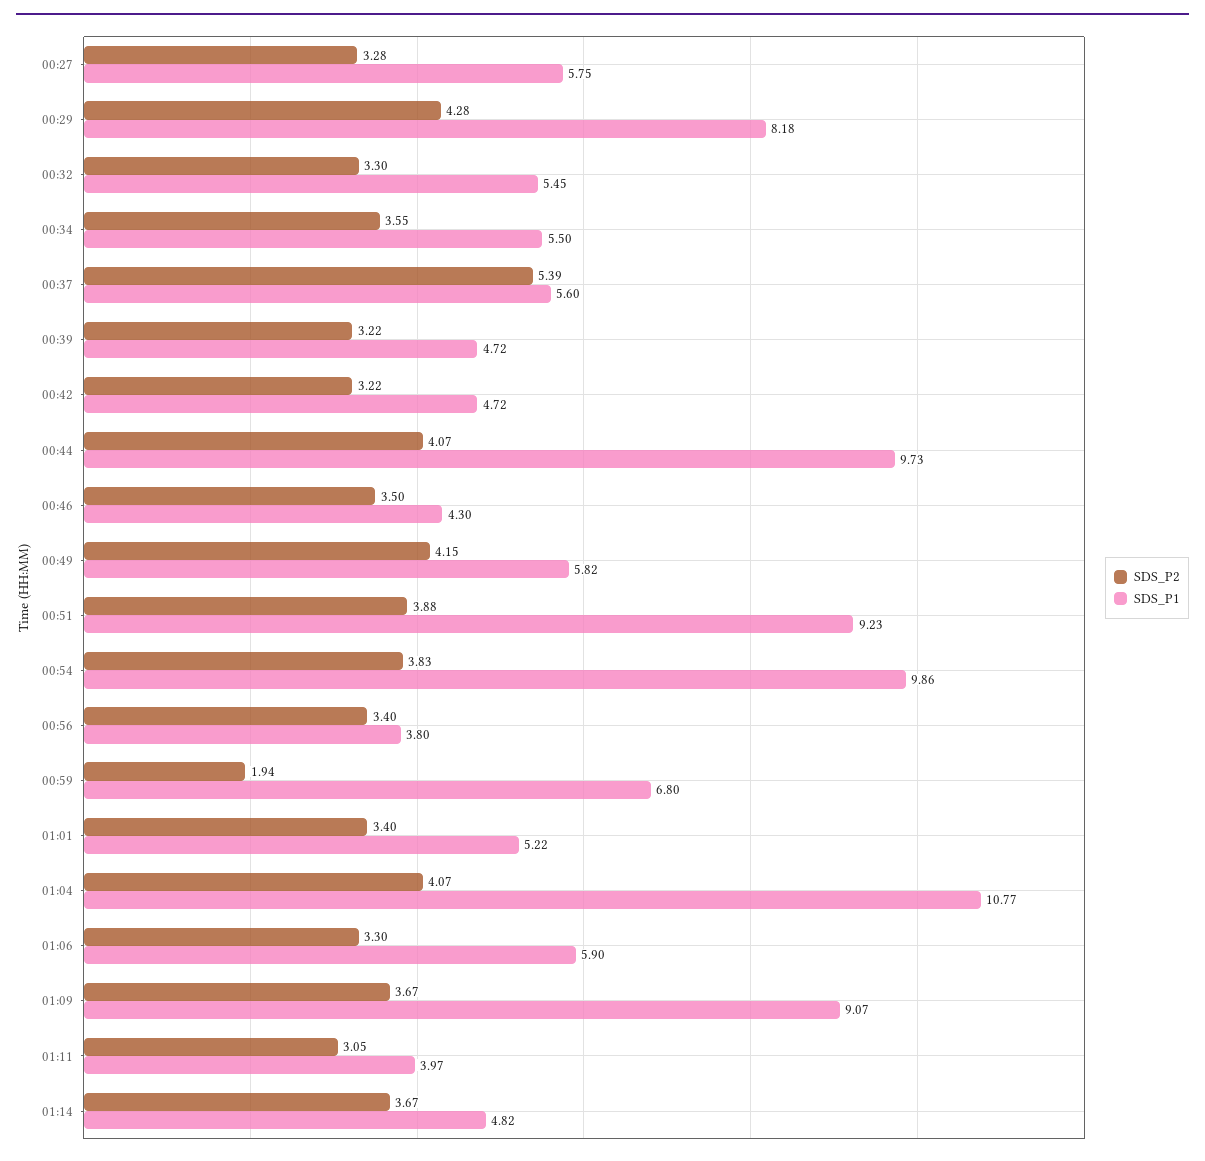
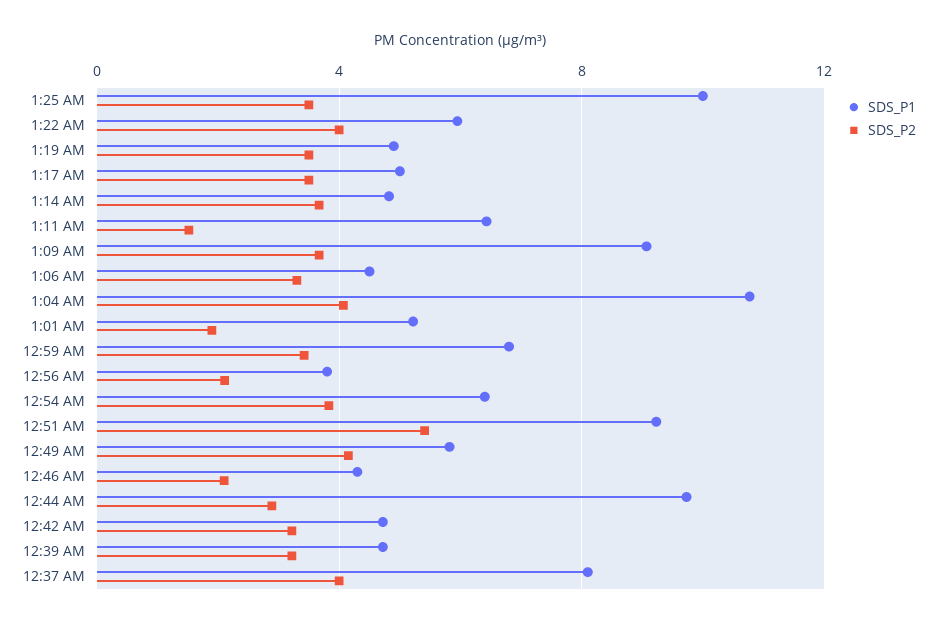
SDS_P2, 00:27: 3.28 -> none
SDS_P1, 00:27: 5.75 -> none
SDS_P2, 00:29: 4.28 -> none
SDS_P1, 00:29: 8.18 -> none
SDS_P2, 00:32: 3.3 -> none
SDS_P1, 00:32: 5.45 -> none
SDS_P2, 00:34: 3.55 -> none
SDS_P1, 00:34: 5.5 -> none
SDS_P2, 00:37: 5.39 -> 4
SDS_P1, 00:37: 5.6 -> 8
SDS_P2, 00:44: 4.07 -> 3
SDS_P2, 00:46: 3.5 -> 2
SDS_P2, 00:51: 3.88 -> 5.5
SDS_P1, 00:54: 9.86 -> 6.5
SDS_P2, 00:56: 3.4 -> 2
SDS_P2, 00:59: 1.94 -> 3.5
SDS_P2, 01:01: 3.4 -> 2
SDS_P1, 01:06: 5.9 -> 4.5
SDS_P2, 01:11: 3.05 -> 1.5
SDS_P1, 01:11: 3.97 -> 6.5
SDS_P1, 1:25 AM: none -> 10
SDS_P2, 1:25 AM: none -> 3.5
SDS_P1, 1:22 AM: none -> 6
SDS_P2, 1:22 AM: none -> 4
SDS_P1, 1:19 AM: none -> 5
SDS_P2, 1:19 AM: none -> 3.5
SDS_P1, 1:17 AM: none -> 5
SDS_P2, 1:17 AM: none -> 3.5

